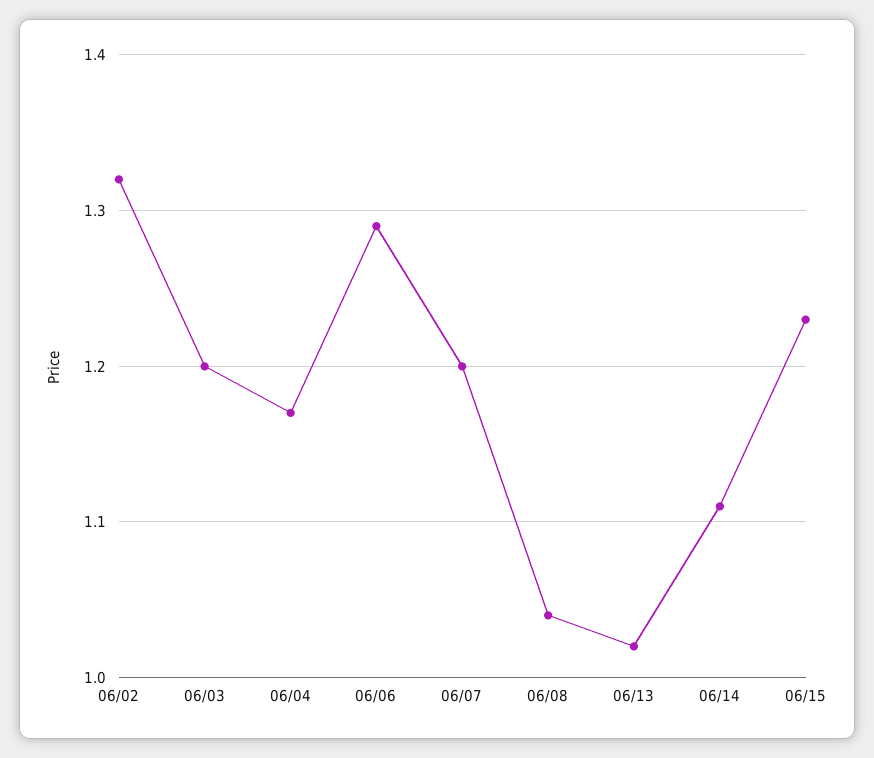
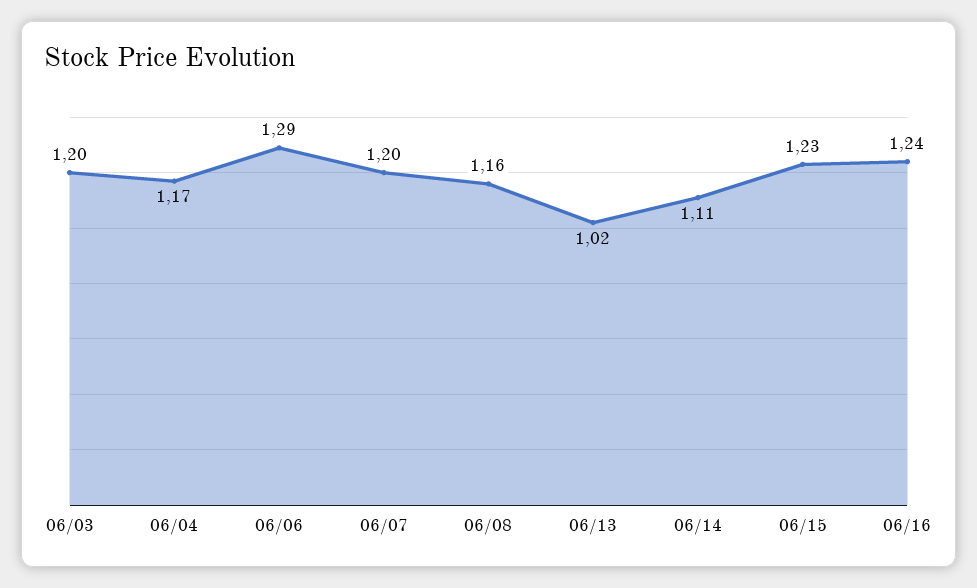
06/02: 1.32 -> none
06/08: 1.04 -> 1.16
06/16: none -> 1.24

